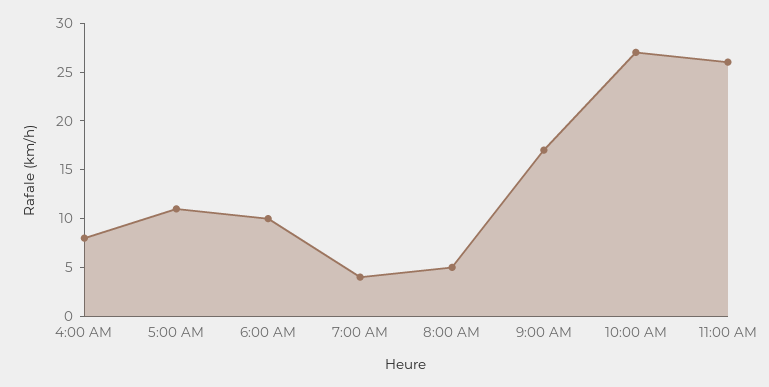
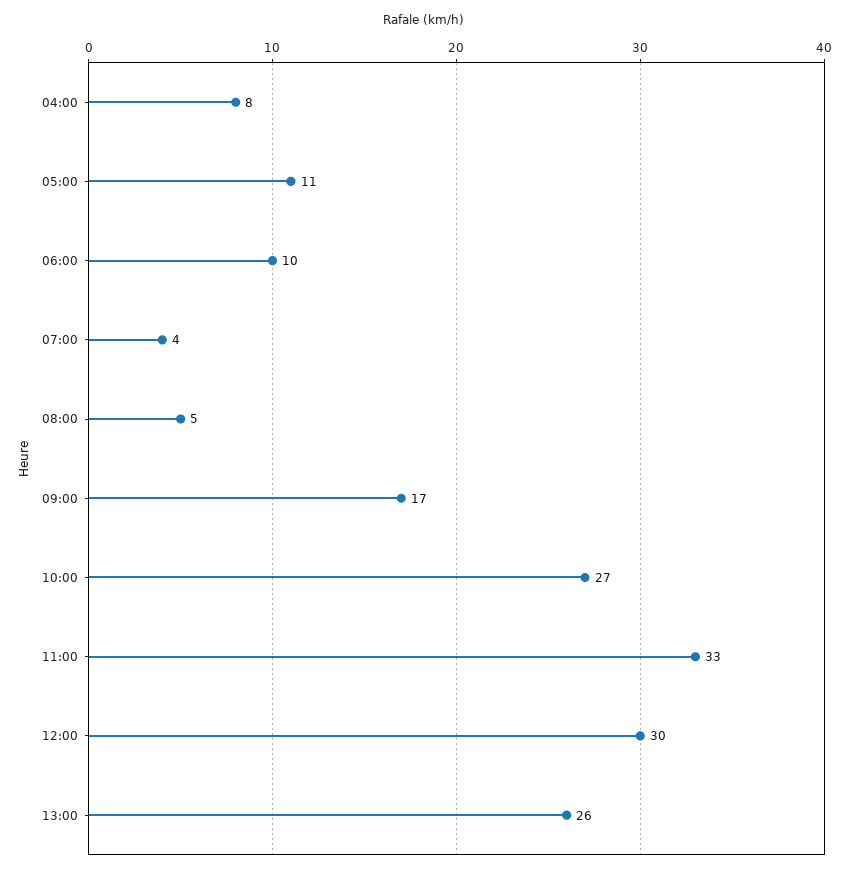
11:00 AM: 26 -> 33
12:00: none -> 30
13:00: none -> 26

